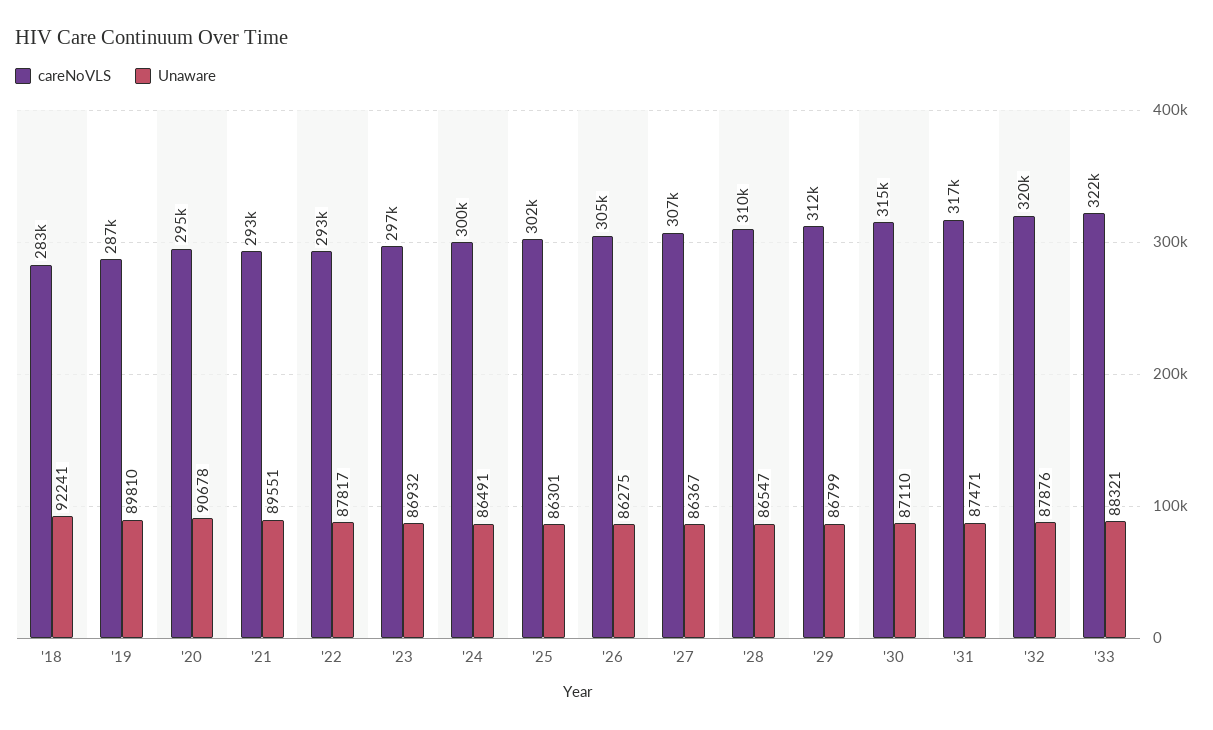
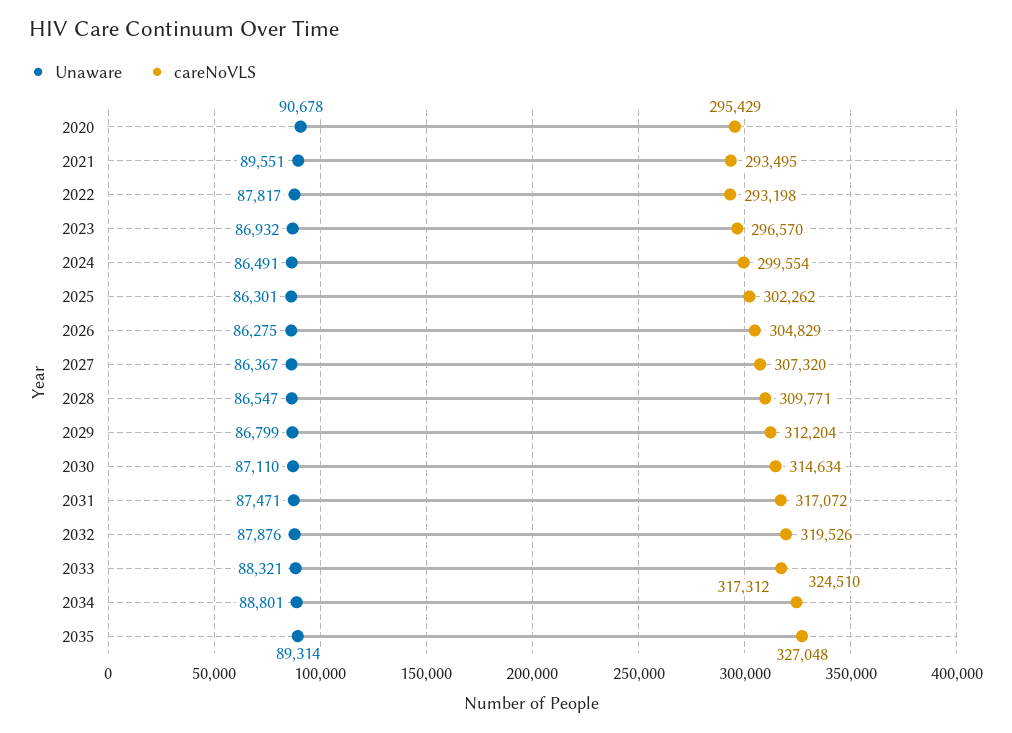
careNoVLS, '18: 283000 -> none
Unaware, '18: 92241 -> none
careNoVLS, '19: 287000 -> none
Unaware, '19: 89810 -> none
careNoVLS, '33: 322000 -> 317312
Unaware, 2034: none -> 88801
careNoVLS, 2034: none -> 324510
Unaware, 2035: none -> 89314
careNoVLS, 2035: none -> 327048

